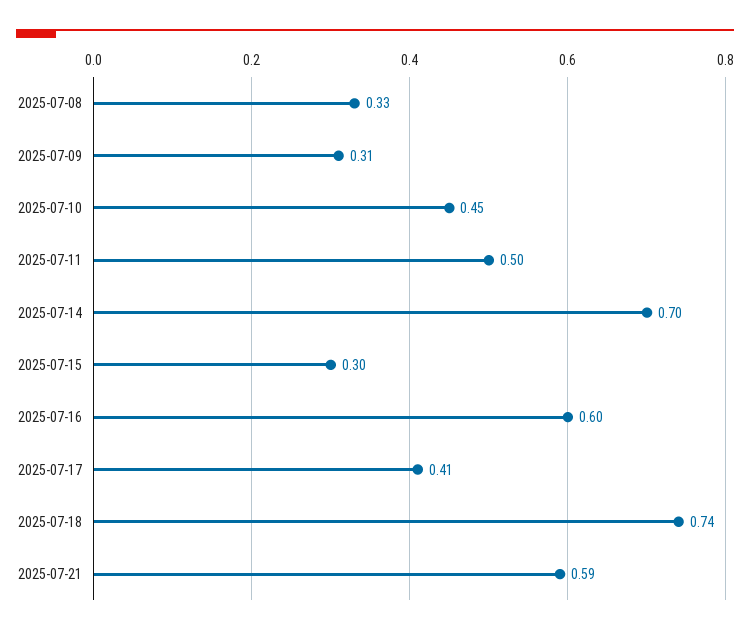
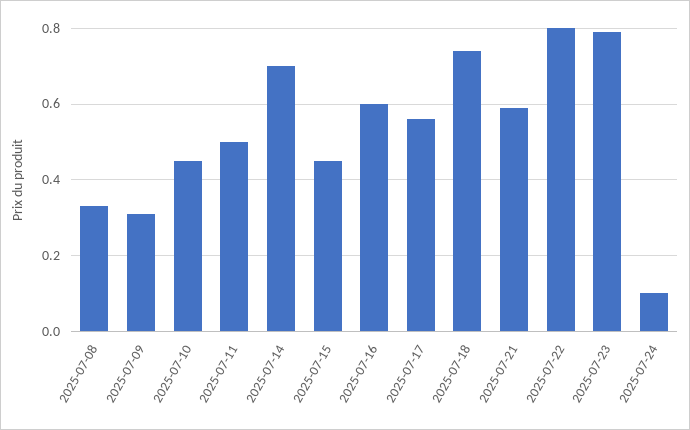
2025-07-15: 0.3 -> 0.45
2025-07-17: 0.41 -> 0.55
2025-07-22: none -> 0.8
2025-07-23: none -> 0.8
2025-07-24: none -> 0.1

